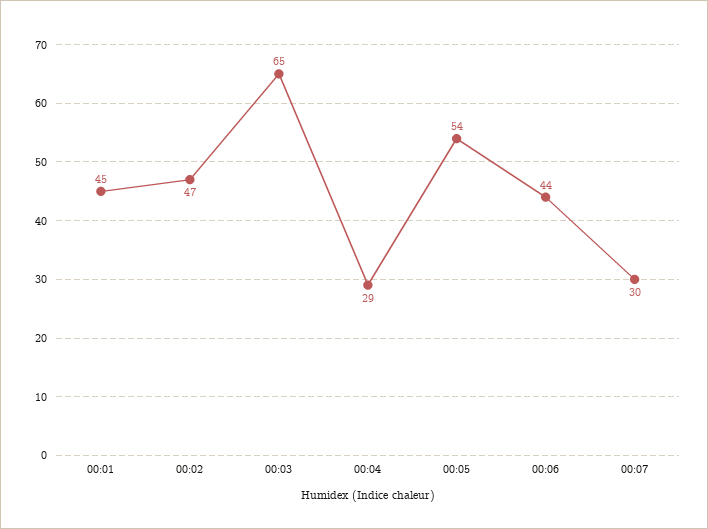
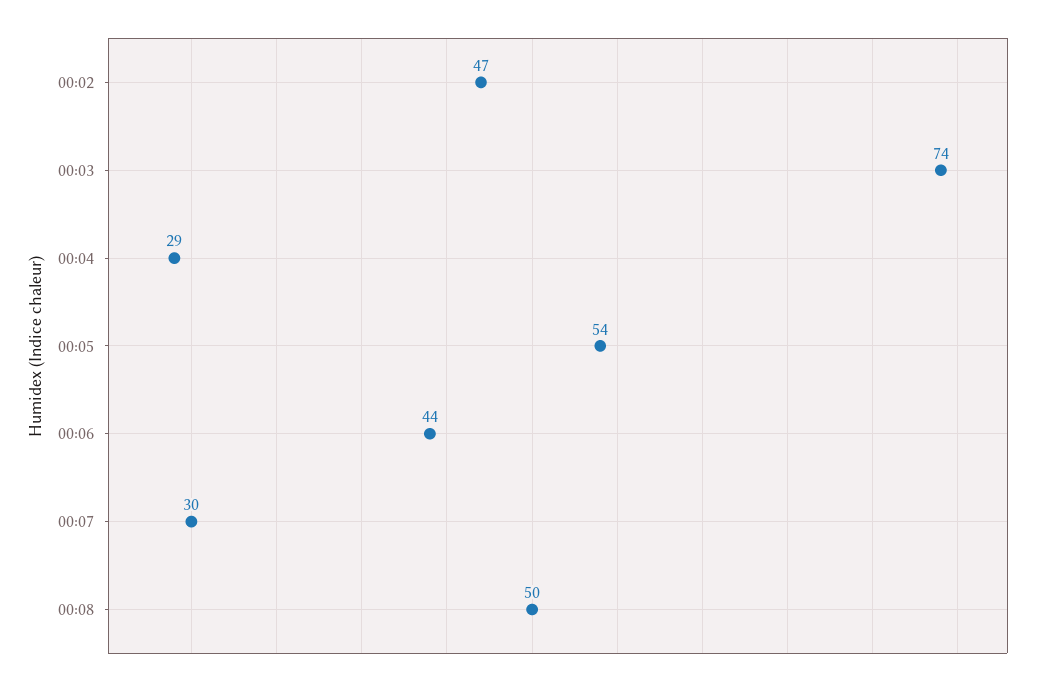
00:01: 45 -> none
00:03: 65 -> 74
00:08: none -> 50

